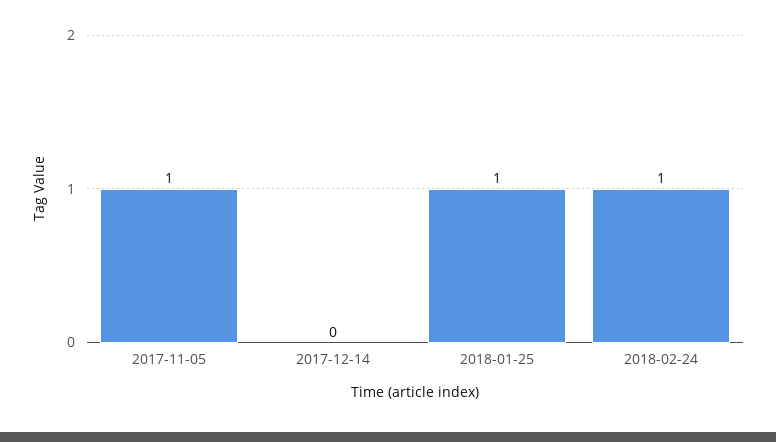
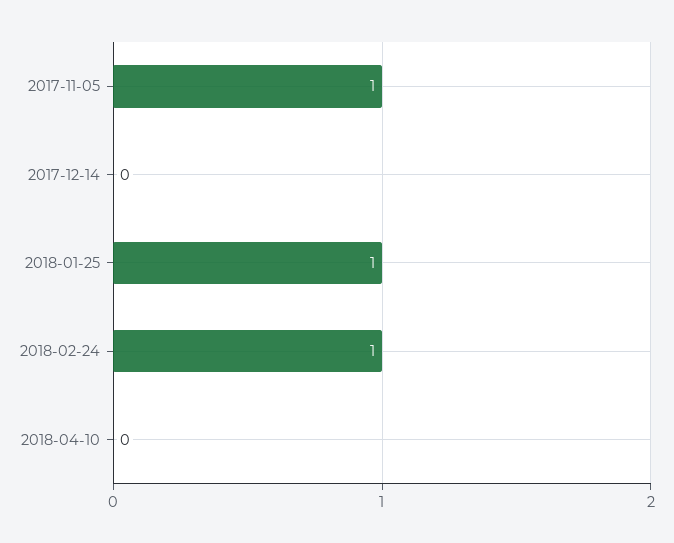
2018-04-10: none -> 0

